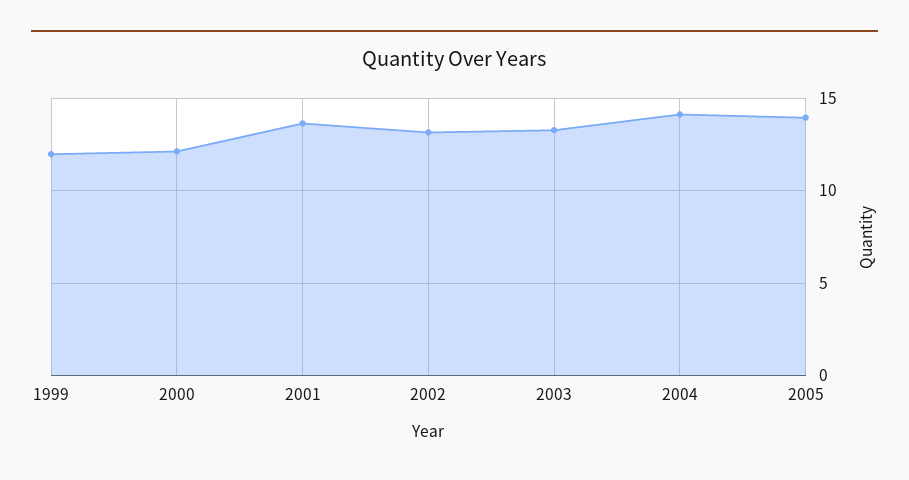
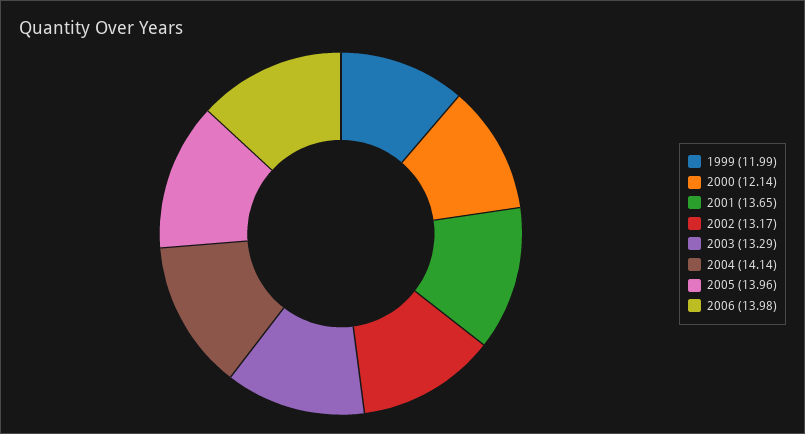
2006: none -> 13.98

